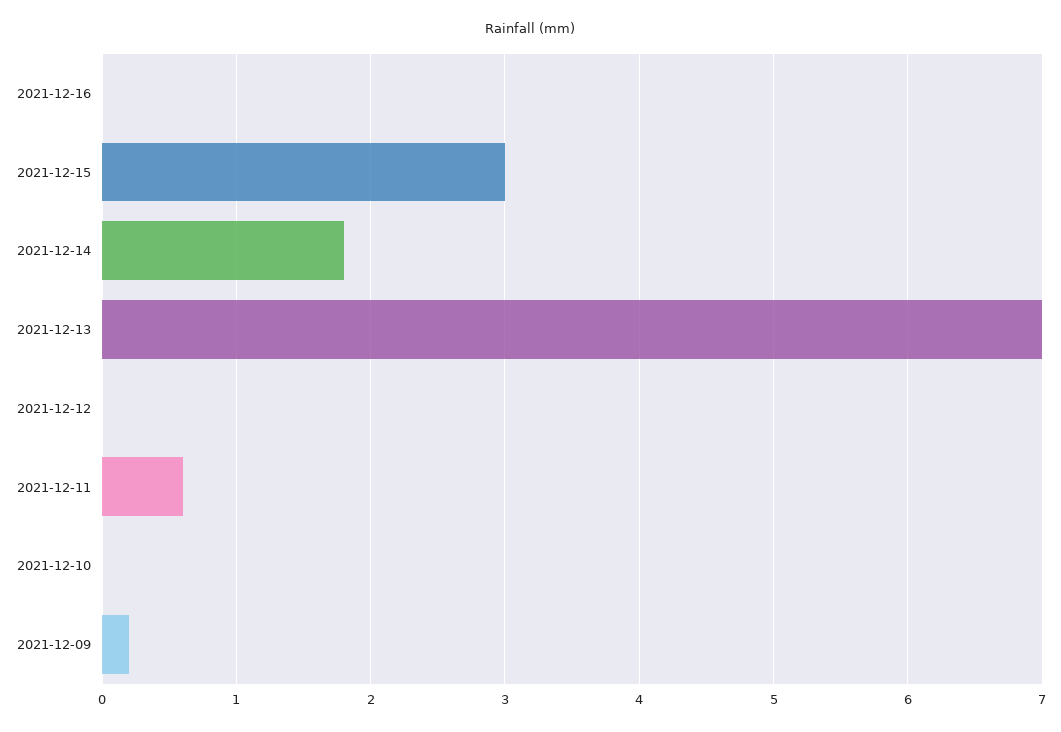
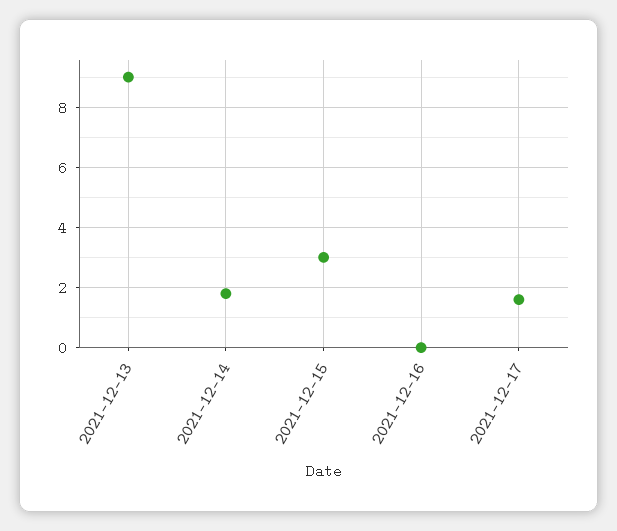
2021-12-13: 7 -> 9
2021-12-12: 0 -> none
2021-12-11: 0.6 -> none
2021-12-10: 0 -> none
2021-12-09: 0.2 -> none
2021-12-17: none -> 1.5

